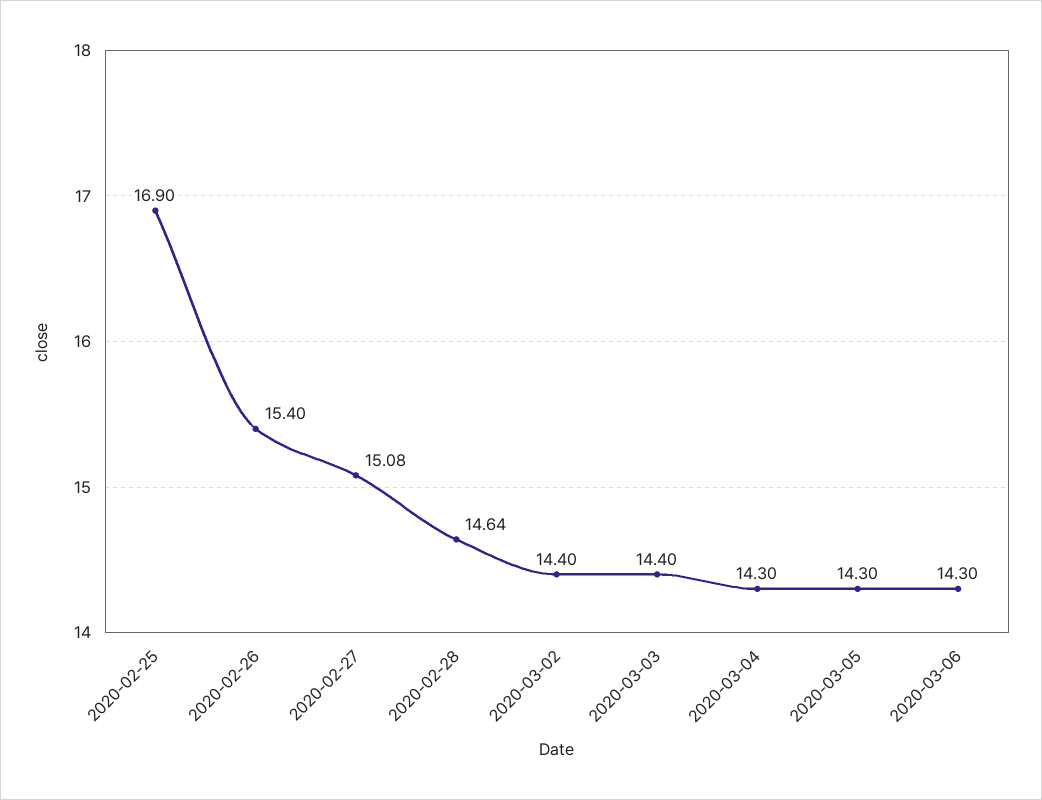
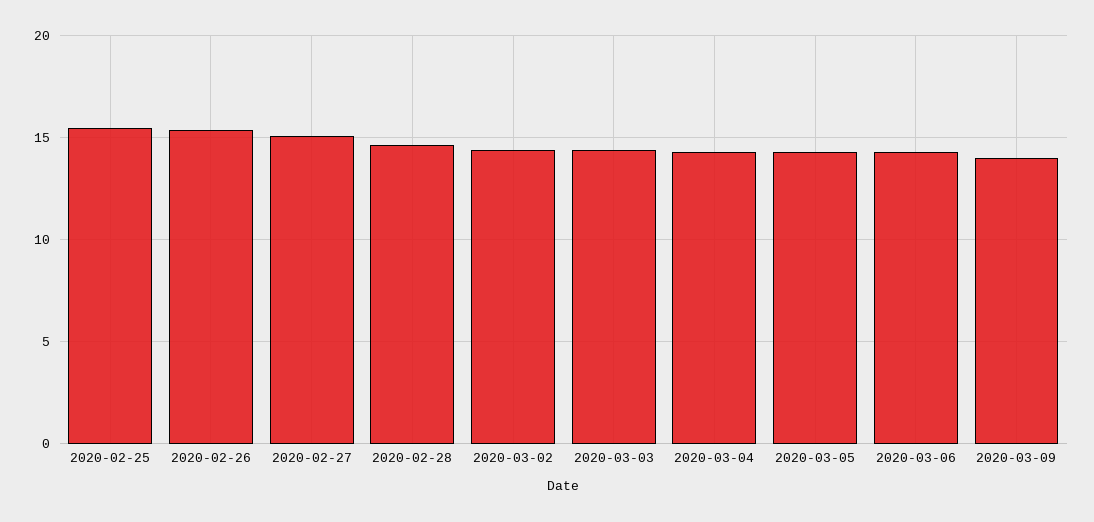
2020-02-25: 16.9 -> 15.5
2020-03-09: none -> 14

